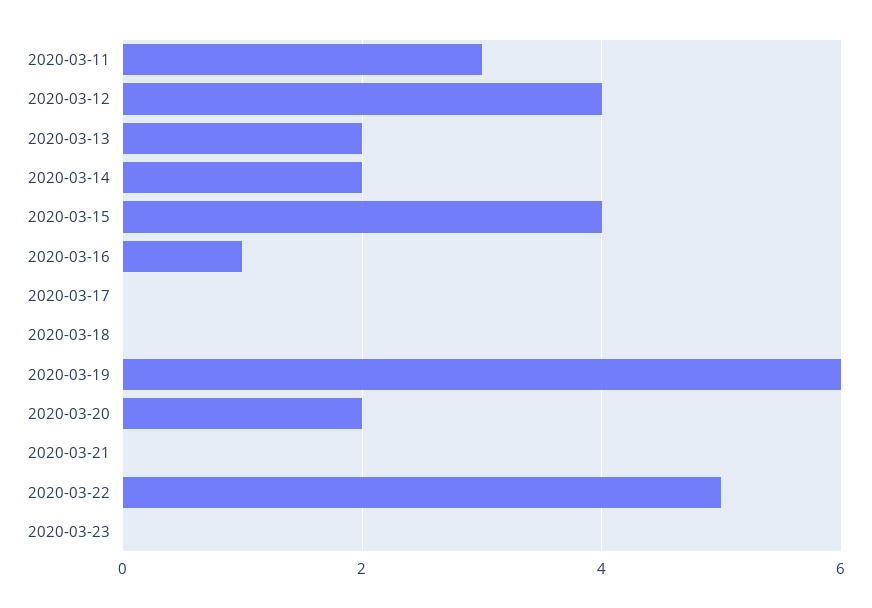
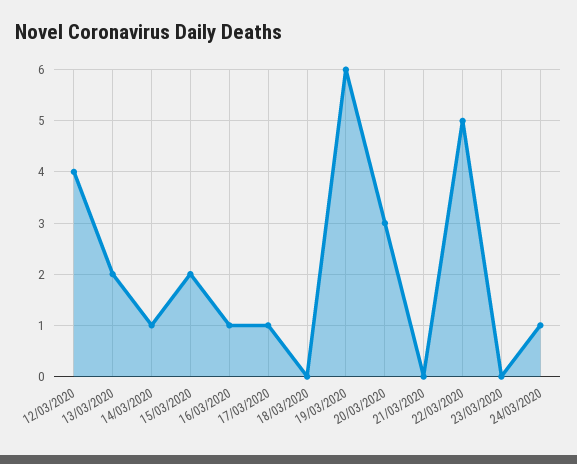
2020-03-11: 3 -> none
2020-03-14: 2 -> 1
2020-03-15: 4 -> 2
2020-03-17: 0 -> 1
2020-03-20: 2 -> 3
24/03/2020: none -> 1

